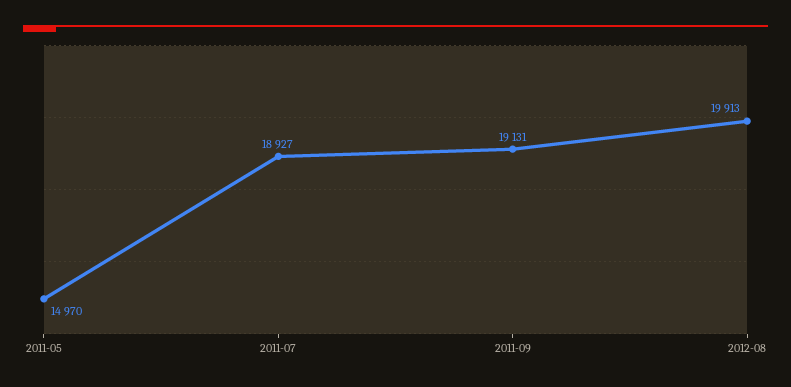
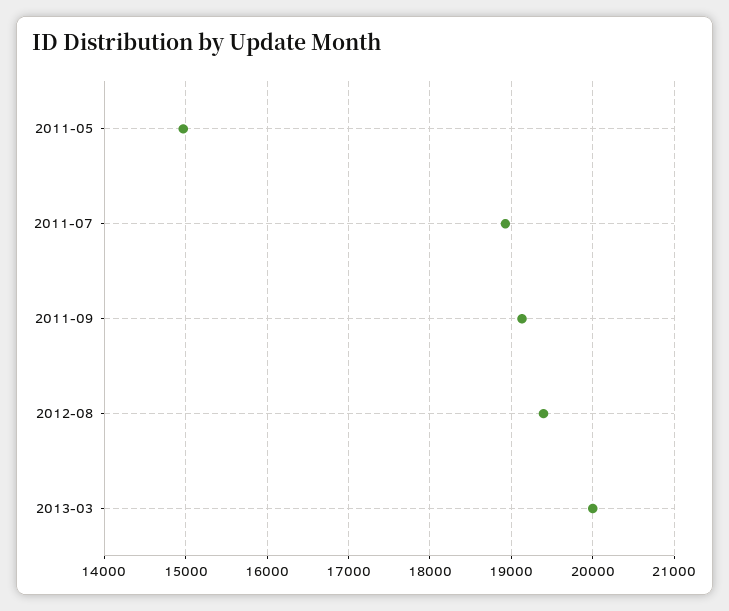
2012-08: 19913 -> 19400
2013-03: none -> 20000

